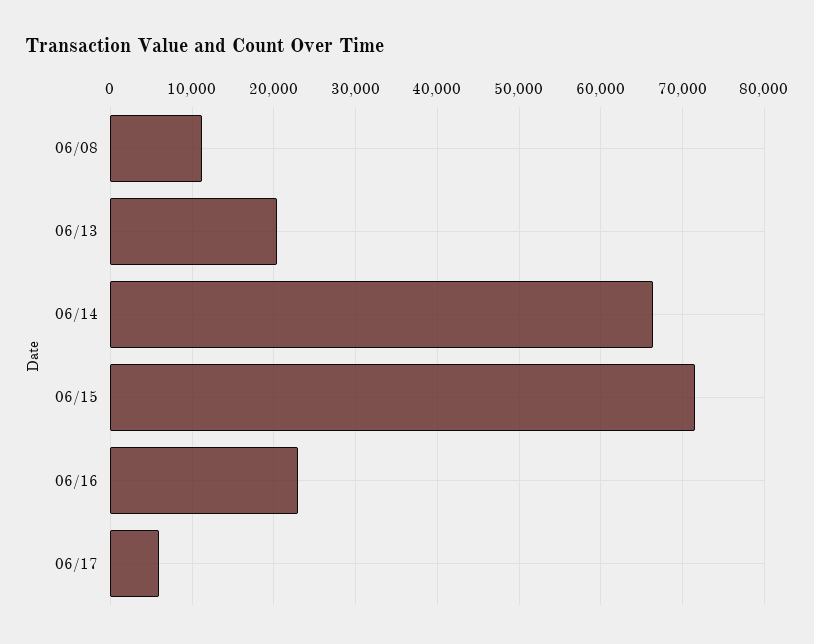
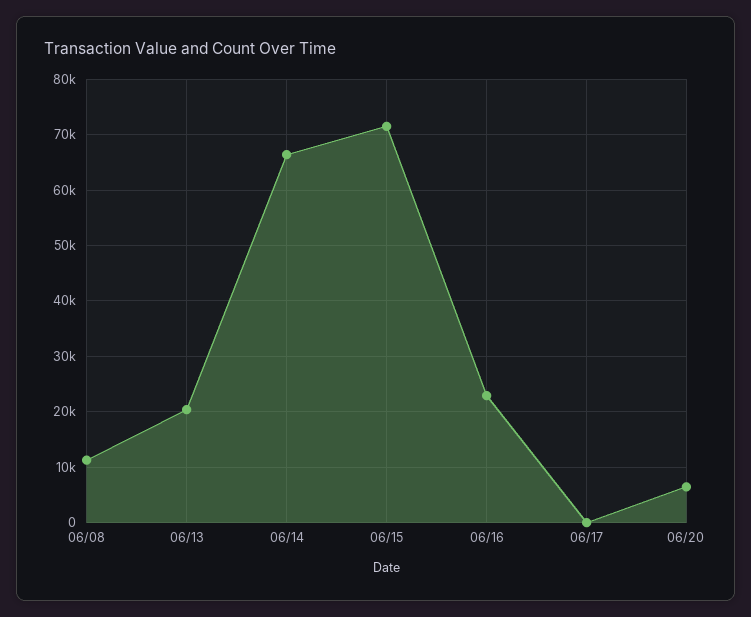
06/17: 6000 -> 0
06/20: none -> 6000

